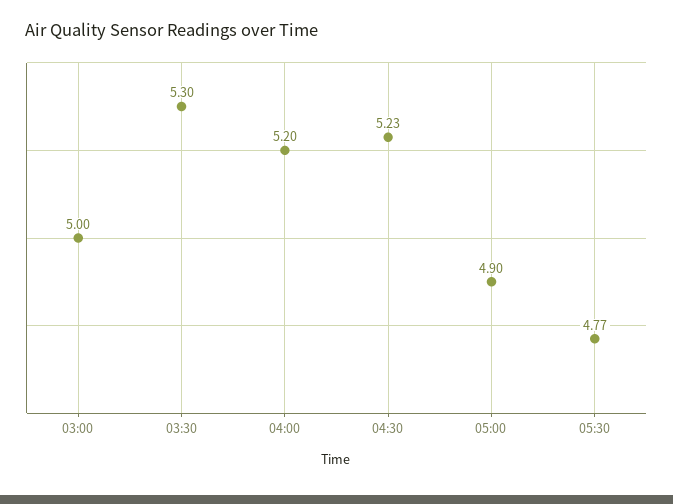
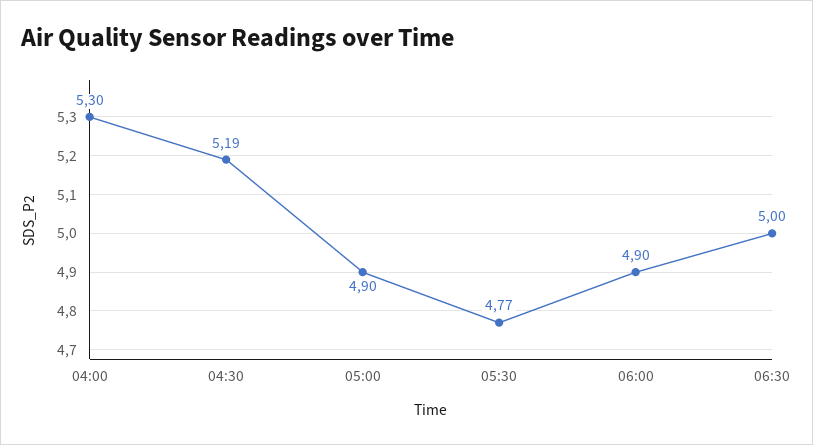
03:00: 5 -> none
03:30: 5.3 -> none
04:00: 5.2 -> 5.3
04:30: 5.23 -> 5.19
06:00: none -> 4.9
06:30: none -> 5

